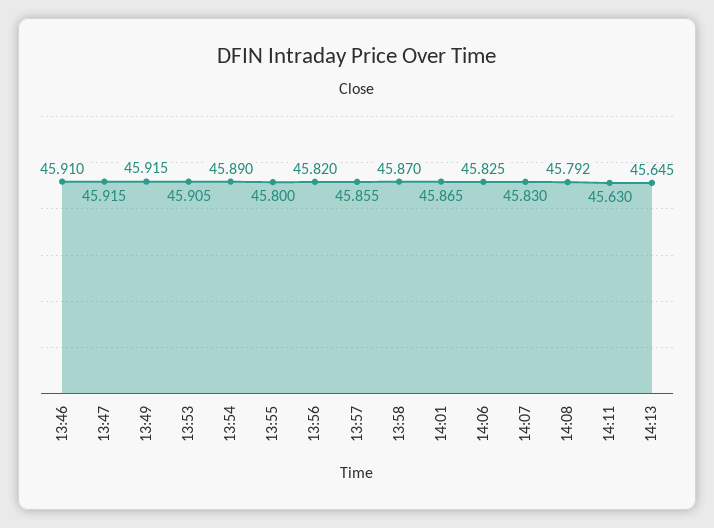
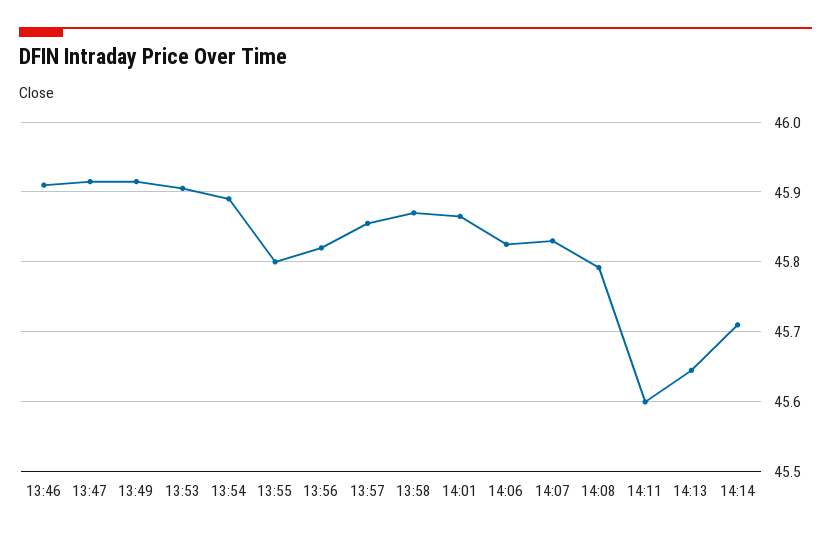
14:11: 45.63 -> 45.6
14:14: none -> 45.71

